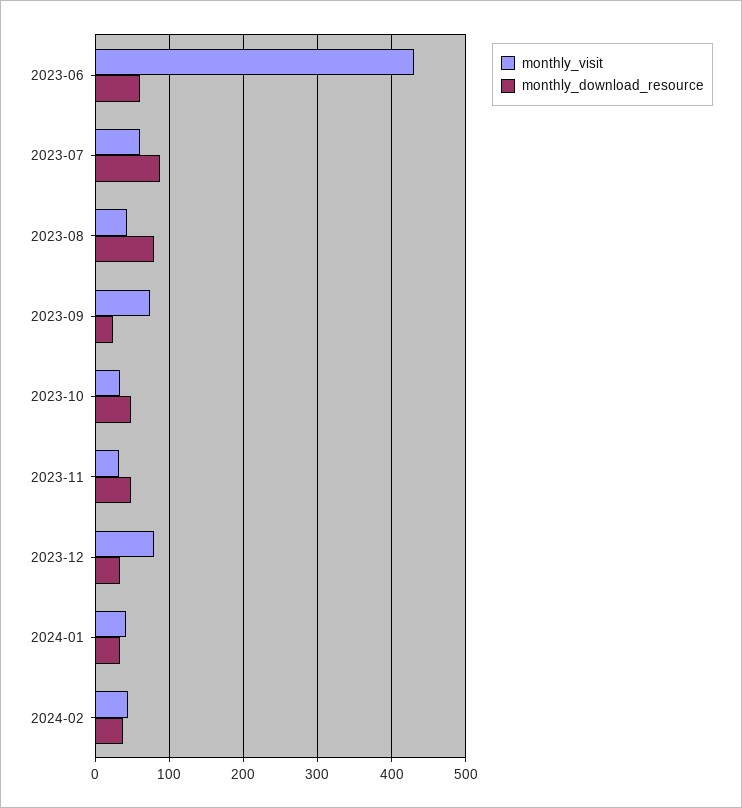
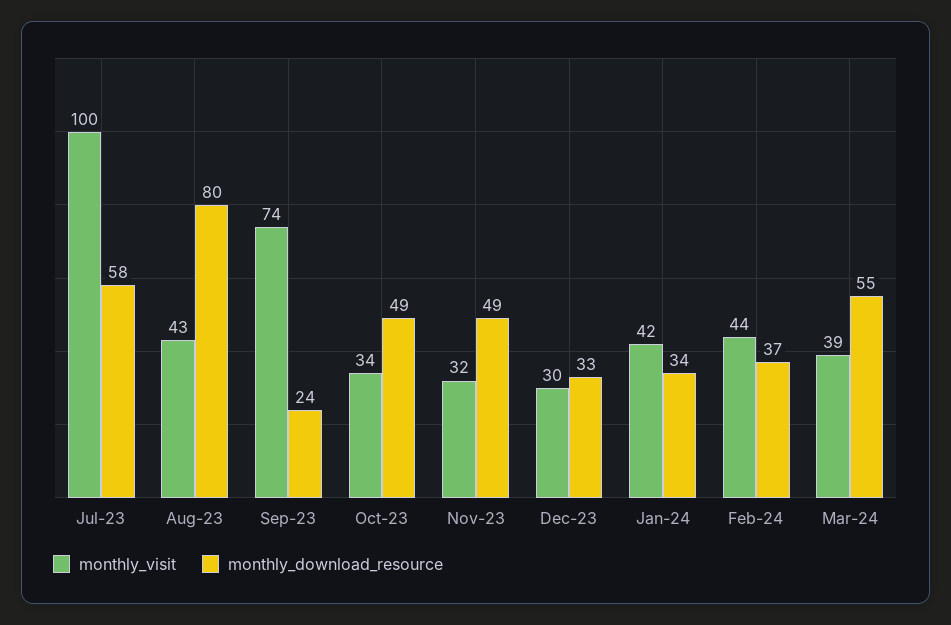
monthly_visit, 2023-06: 430 -> none
monthly_download_resource, 2023-06: 60 -> none
monthly_visit, 2023-07: 60 -> 100
monthly_download_resource, 2023-07: 90 -> 58
monthly_visit, 2023-12: 80 -> 30
monthly_visit, Mar-24: none -> 39
monthly_download_resource, Mar-24: none -> 55

